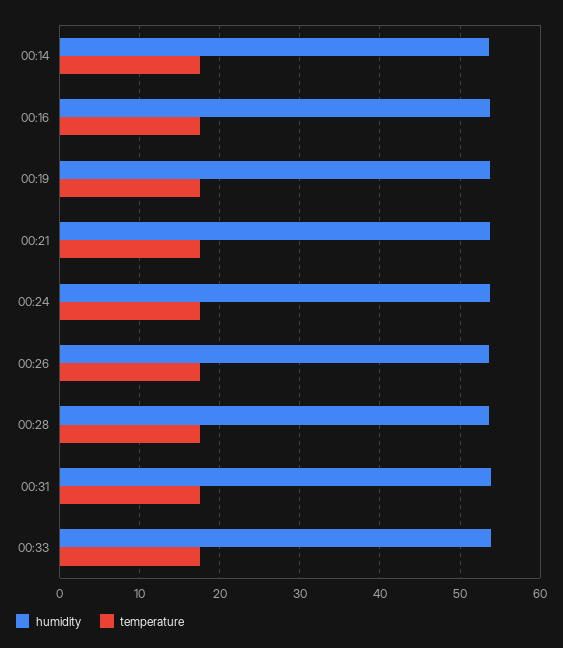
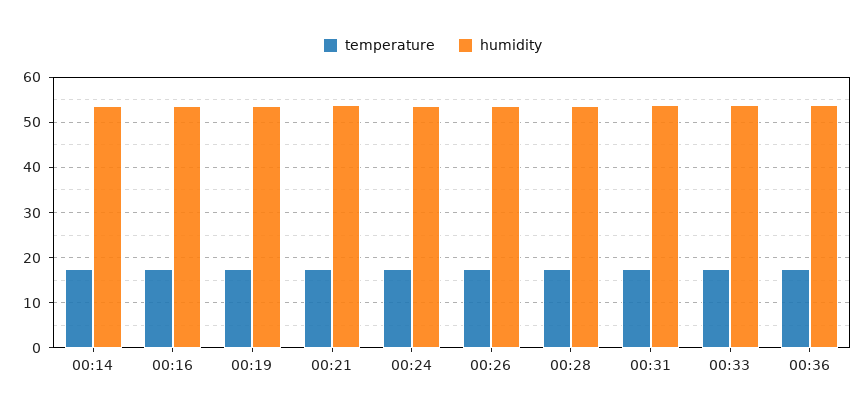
temperature, 00:36: none -> 18
humidity, 00:36: none -> 54

